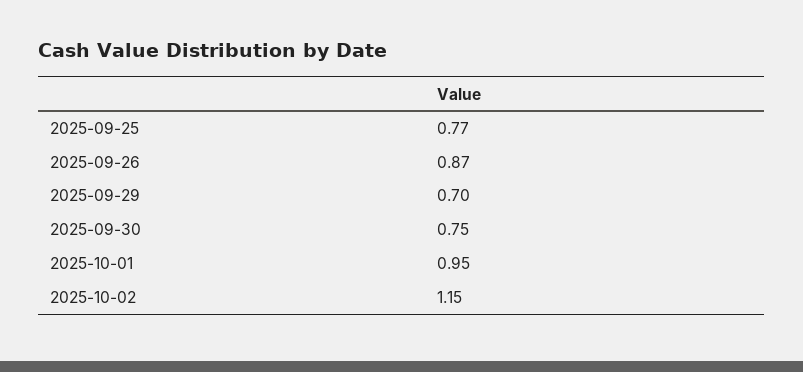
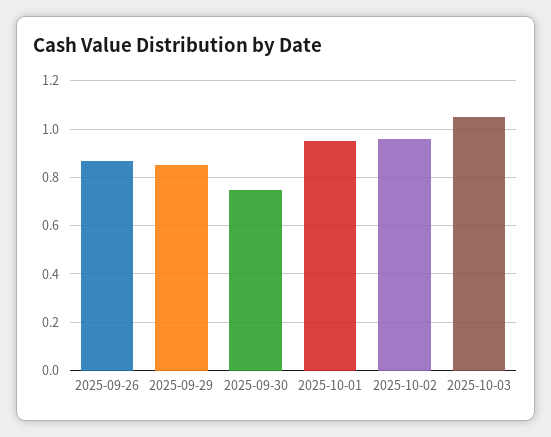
2025-09-25: 0.77 -> none
2025-09-29: 0.7 -> 0.85
2025-10-02: 1.15 -> 0.95
2025-10-03: none -> 1.05

